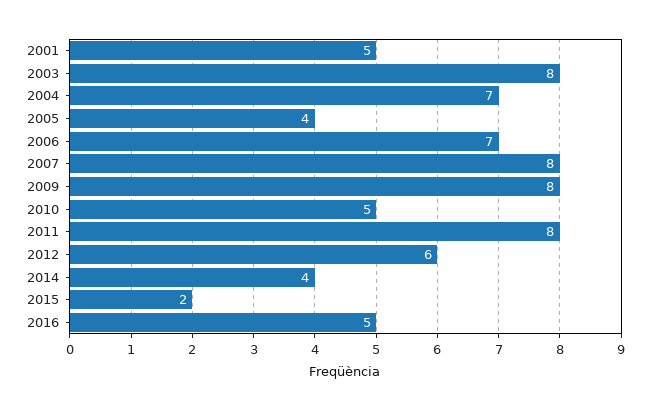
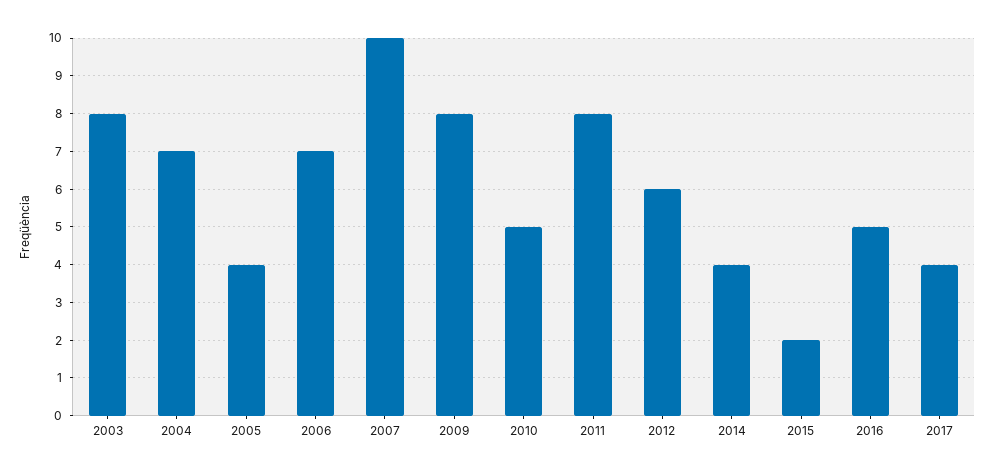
2001: 5 -> none
2007: 8 -> 10
2017: none -> 4

